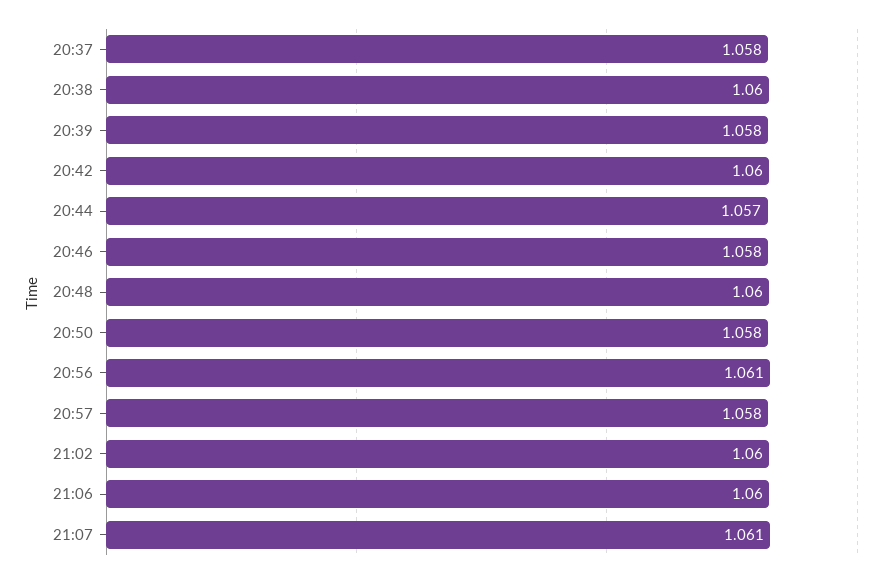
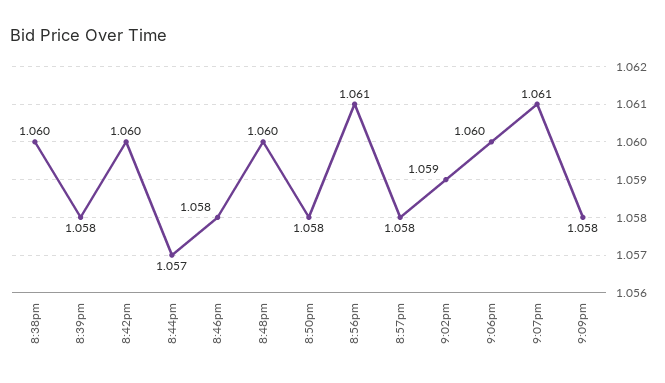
20:37: 1.058 -> none
21:02: 1.06 -> 1.059
9:09pm: none -> 1.058

